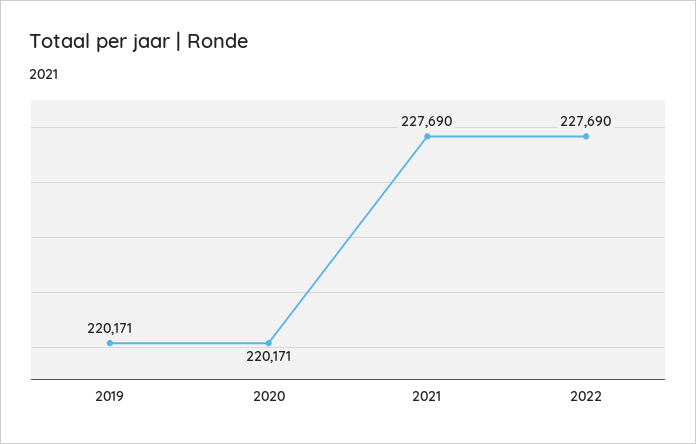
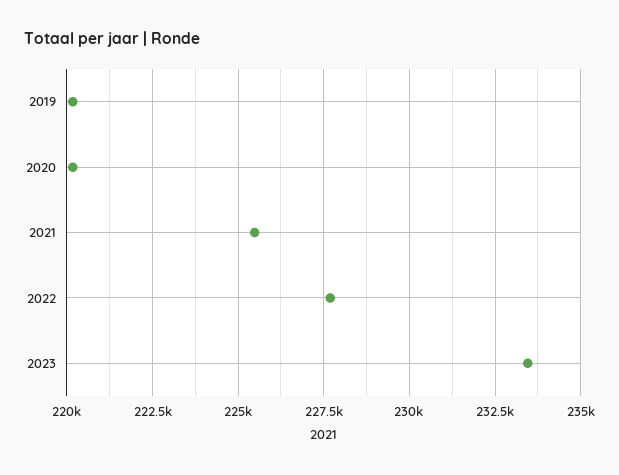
2021: 227690 -> 225500
2023: none -> 233500

